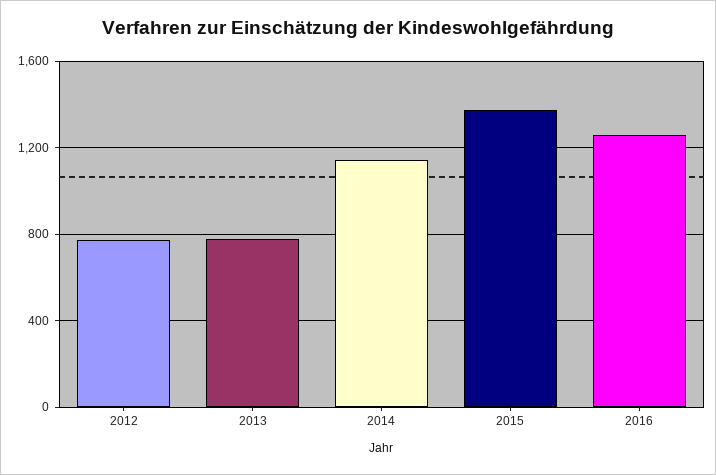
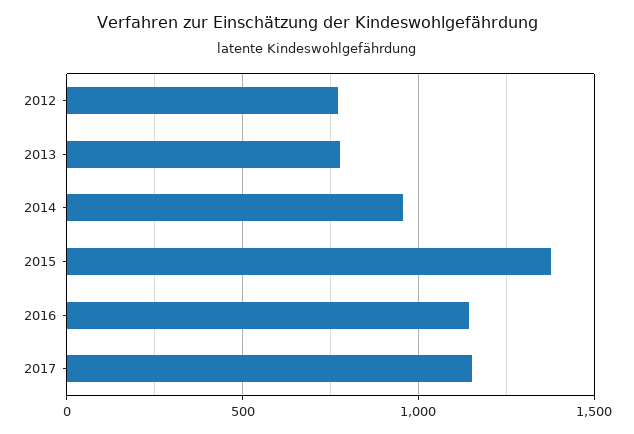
2014: 1150 -> 950
2016: 1250 -> 1150
2017: none -> 1150

